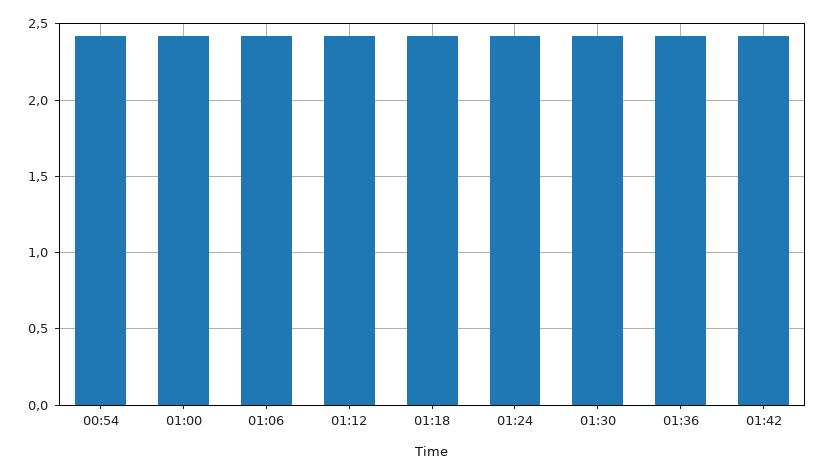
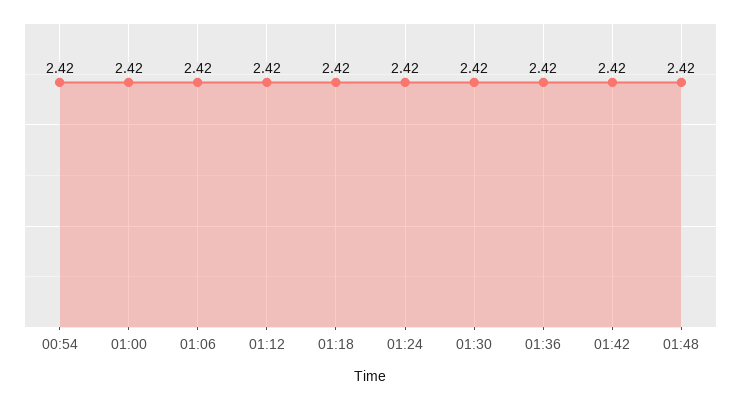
01:48: none -> 2.42

